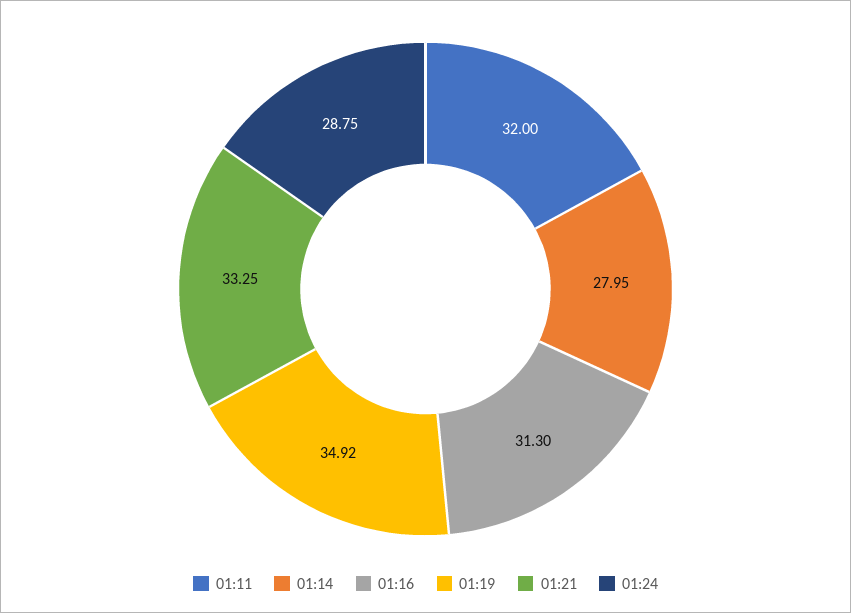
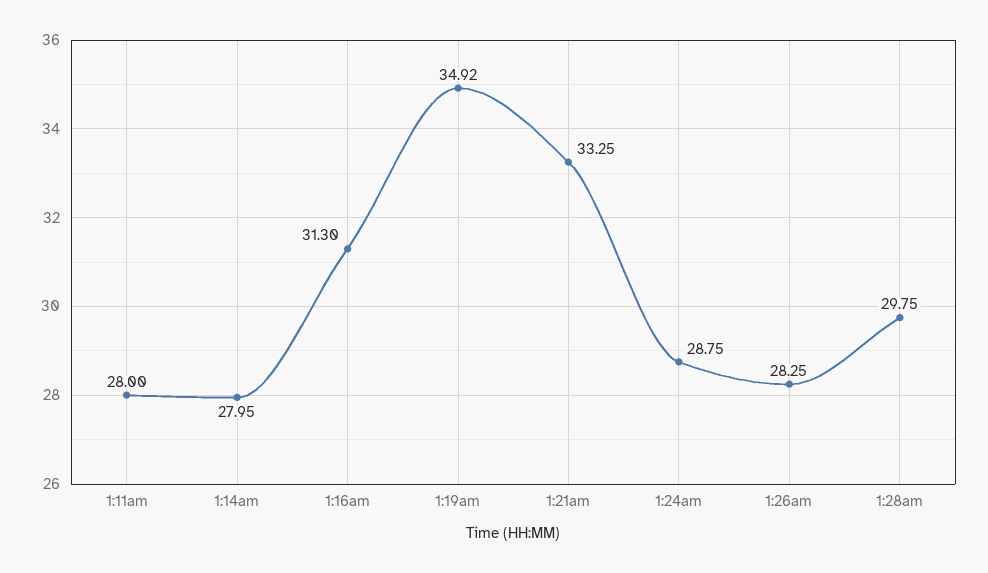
01:11: 32 -> 28
1:26am: none -> 28.25
1:28am: none -> 29.75

